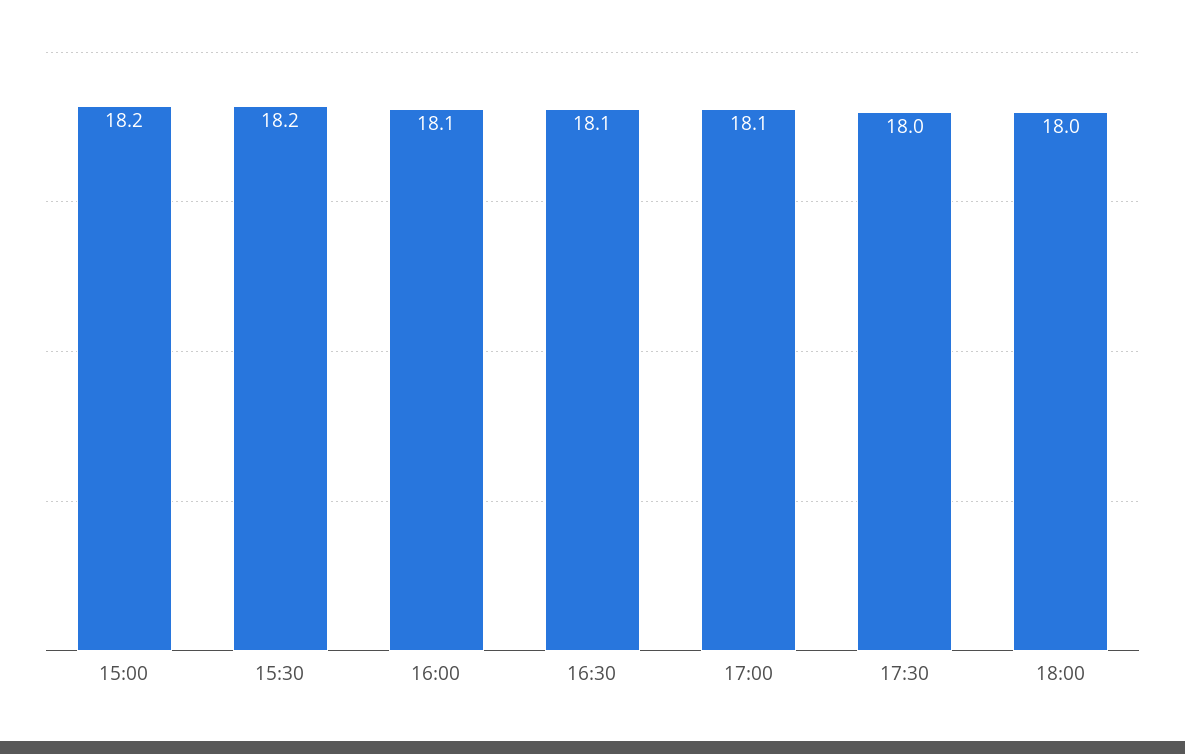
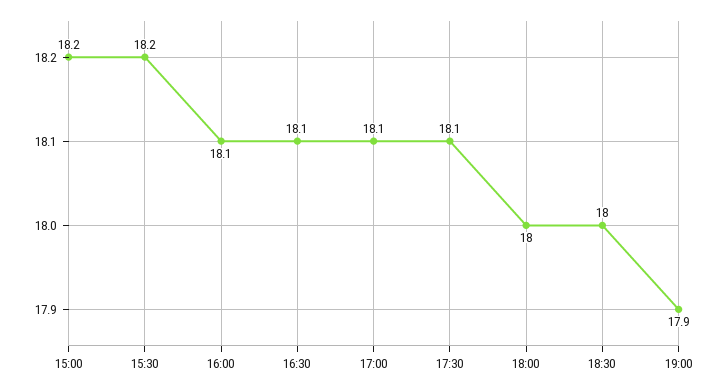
17:30: 18 -> 18.1
18:30: none -> 18
19:00: none -> 17.9

